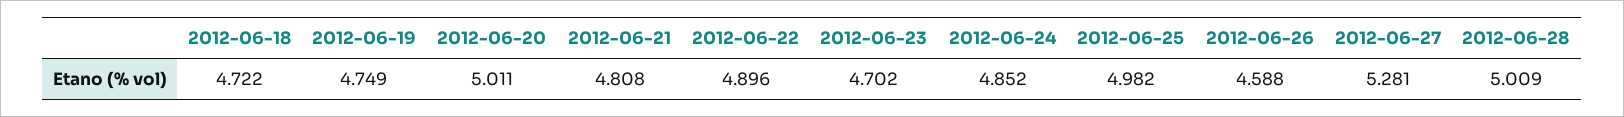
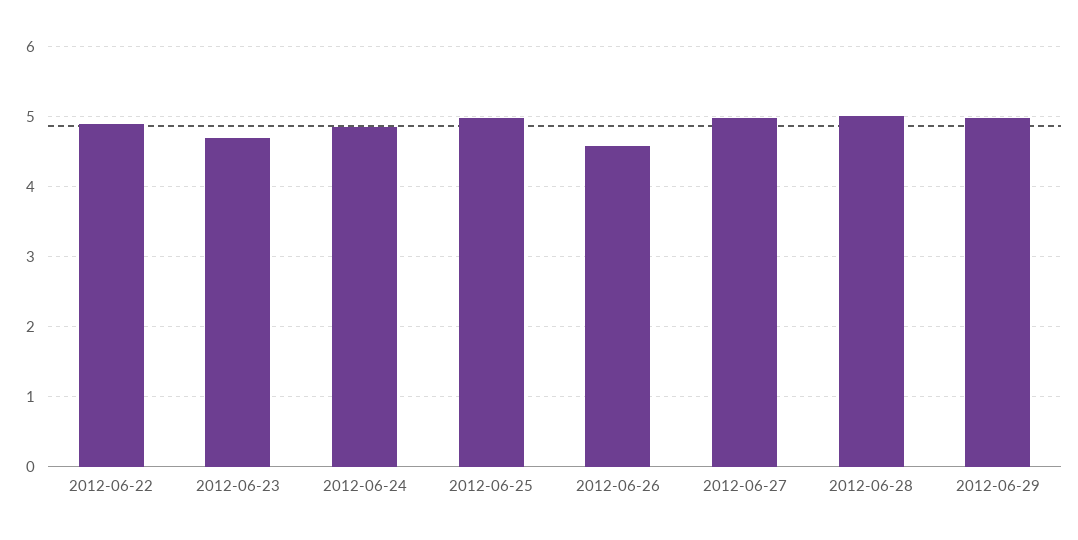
2012-06-18: 4.722 -> none
2012-06-19: 4.749 -> none
2012-06-20: 5.011 -> none
2012-06-21: 4.808 -> none
2012-06-27: 5.281 -> 5
2012-06-29: none -> 5

